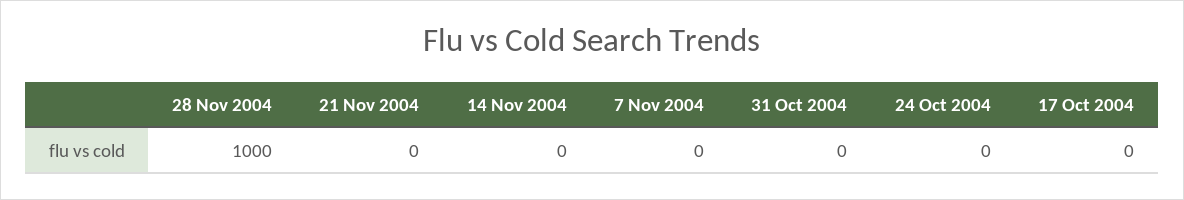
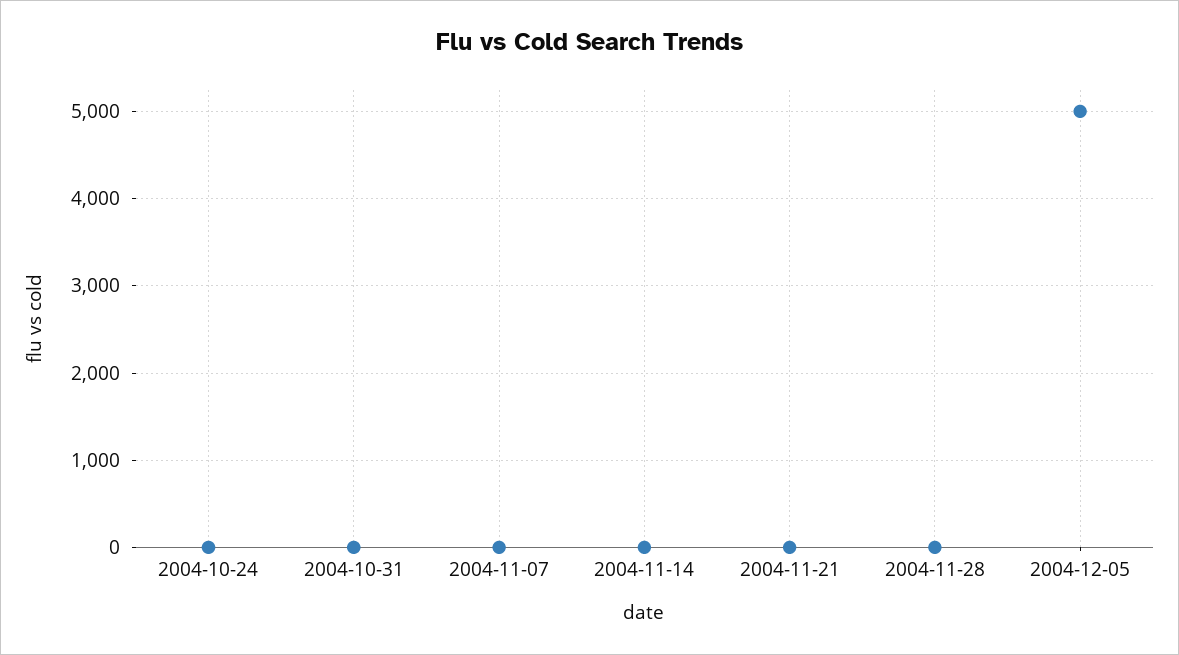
28 Nov 2004: 1000 -> 0
17 Oct 2004: 0 -> none
2004-12-05: none -> 5000

